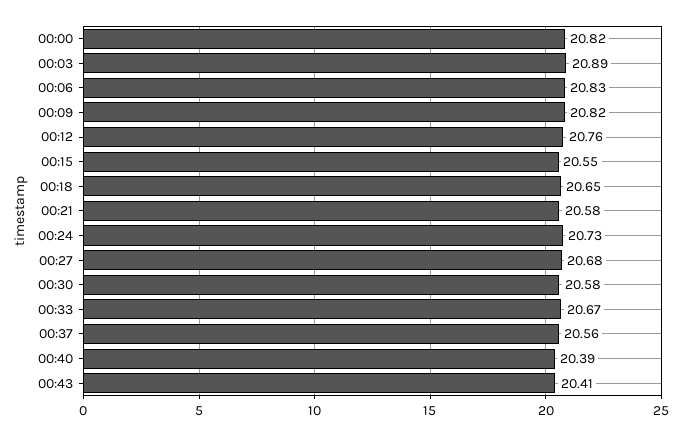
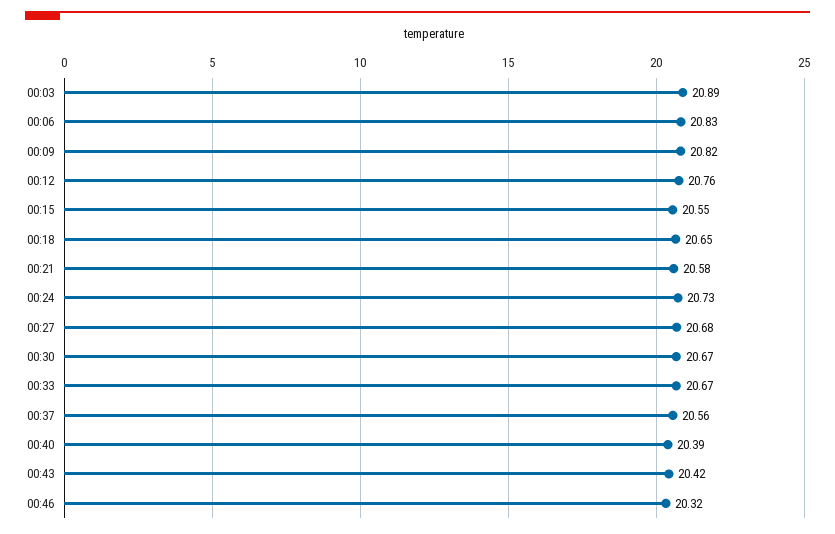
00:00: 20.82 -> none
00:30: 20.58 -> 20.67
00:43: 20.41 -> 20.42
00:46: none -> 20.32

